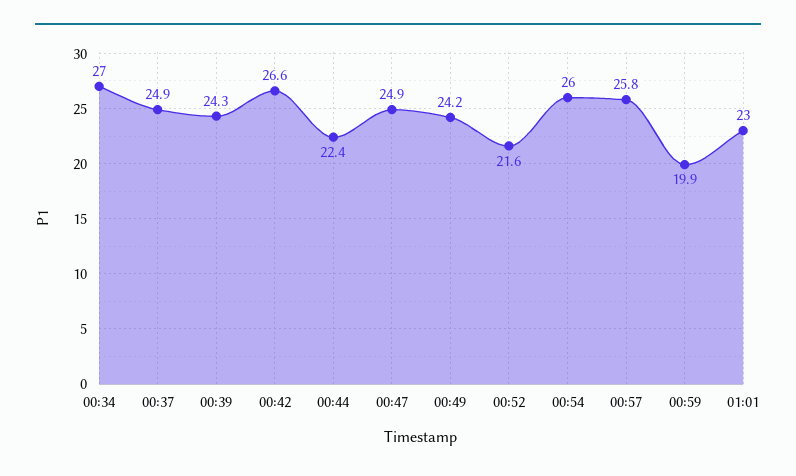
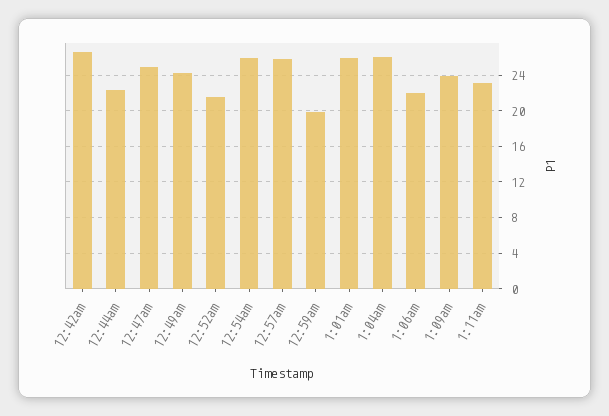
00:34: 27 -> none
00:37: 24.9 -> none
00:39: 24.3 -> none
01:01: 23 -> 26
1:04am: none -> 26
1:06am: none -> 22
1:09am: none -> 24
1:11am: none -> 23

